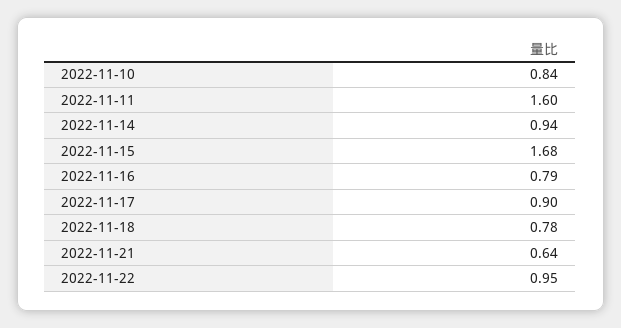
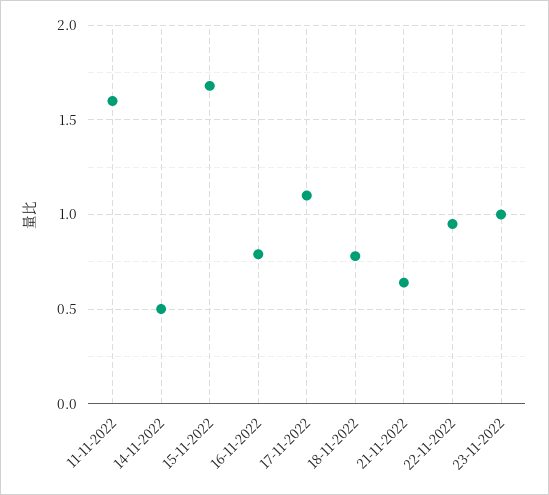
2022-11-10: 0.84 -> none
2022-11-14: 0.94 -> 0.5
2022-11-17: 0.9 -> 1.1
23-11-2022: none -> 1

